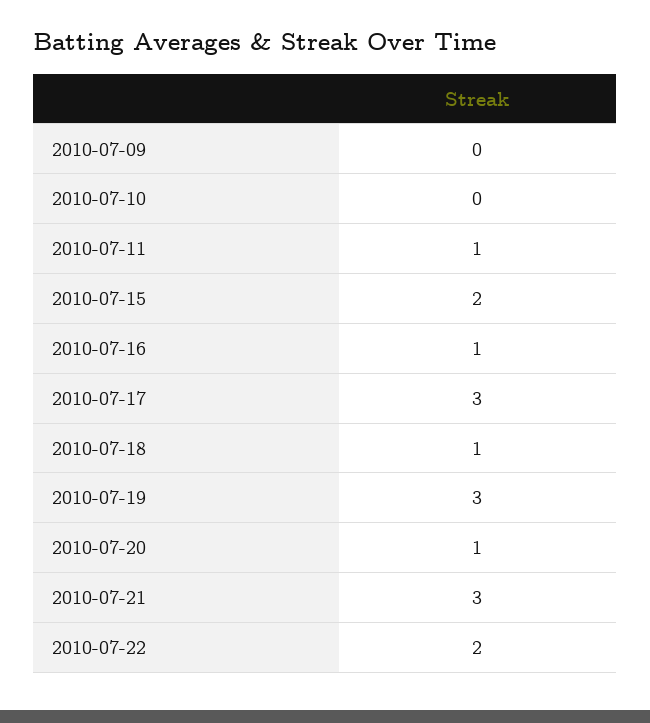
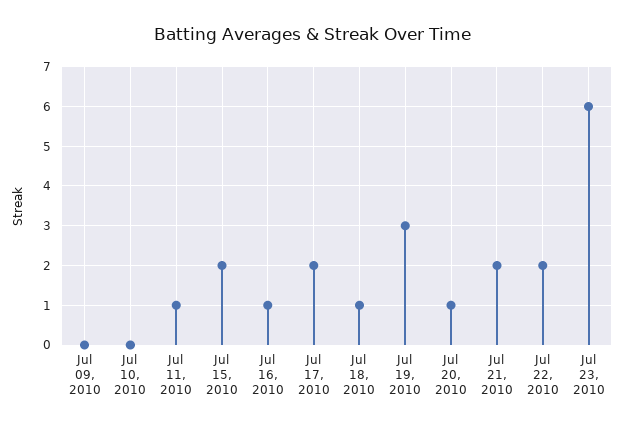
2010-07-17: 3 -> 2
2010-07-21: 3 -> 2
Jul 23, 2010: none -> 6

